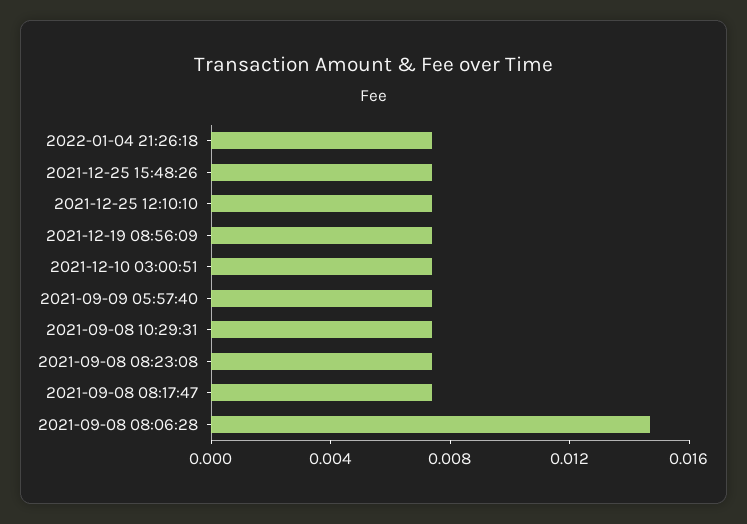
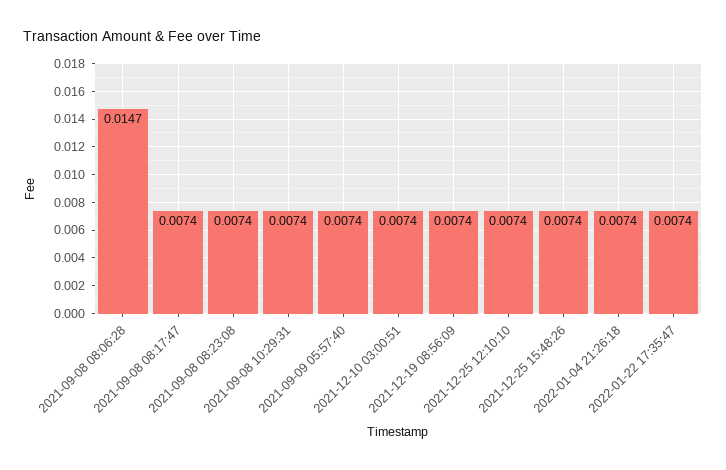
2022-01-22 17:35:47: none -> 0.0074

